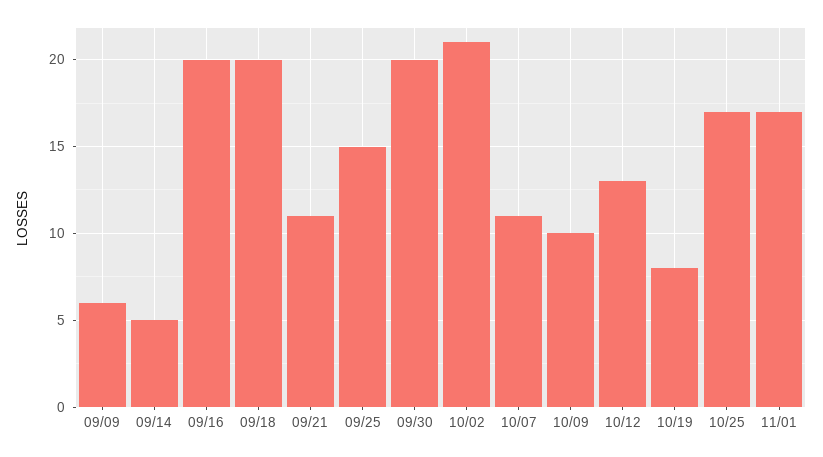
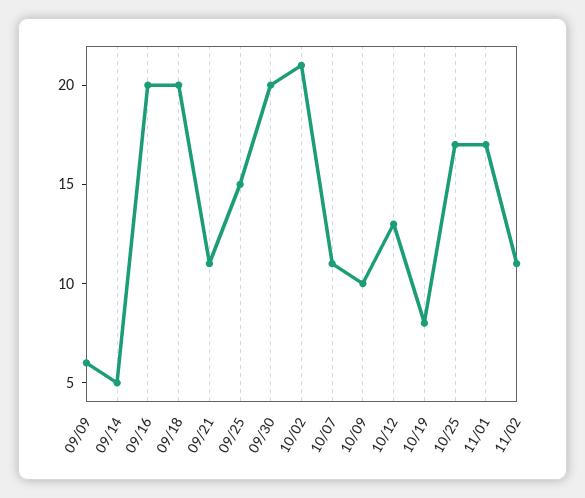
11/02: none -> 11

